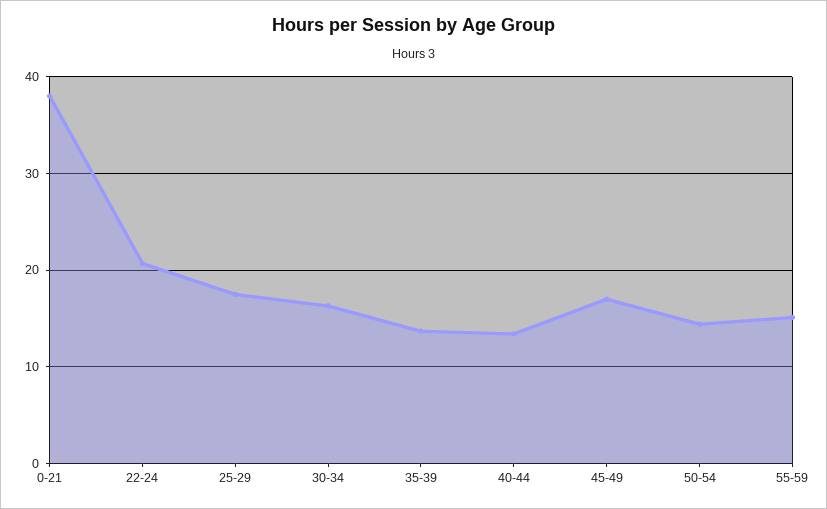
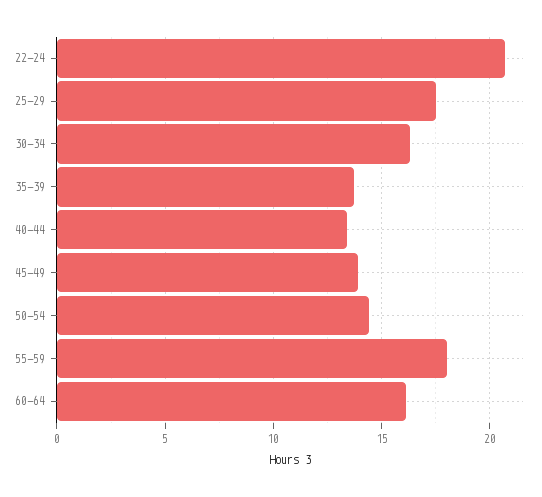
0-21: 38 -> none
45-49: 17 -> 14
55-59: 15 -> 18
60-64: none -> 16

